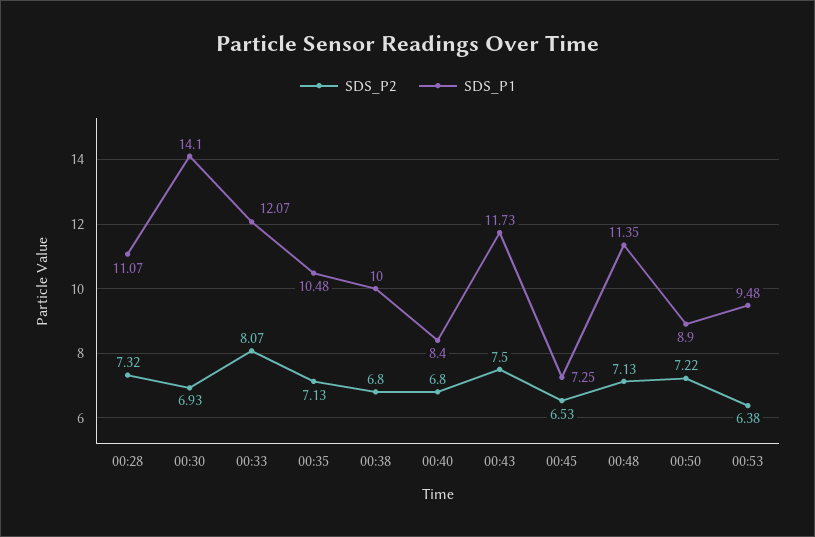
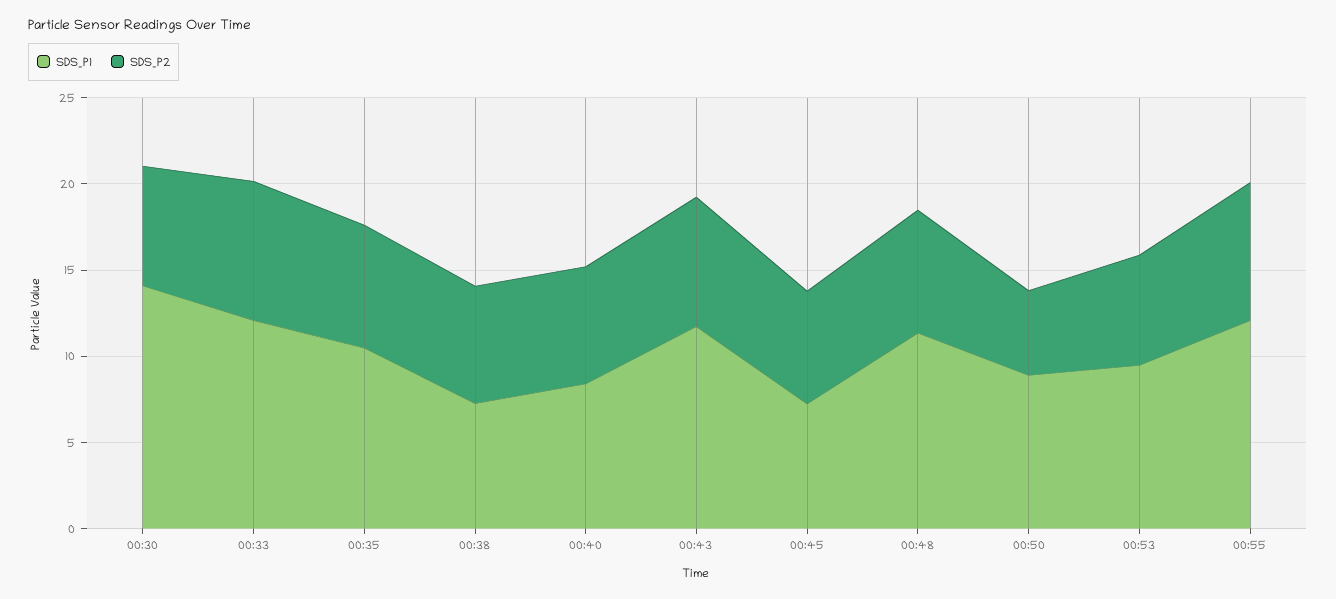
SDS_P2, 00:28: 7.32 -> none
SDS_P1, 00:28: 11.07 -> none
SDS_P1, 00:38: 10 -> 7
SDS_P2, 00:50: 7.22 -> 5
SDS_P1, 00:55: none -> 12
SDS_P2, 00:55: none -> 8

